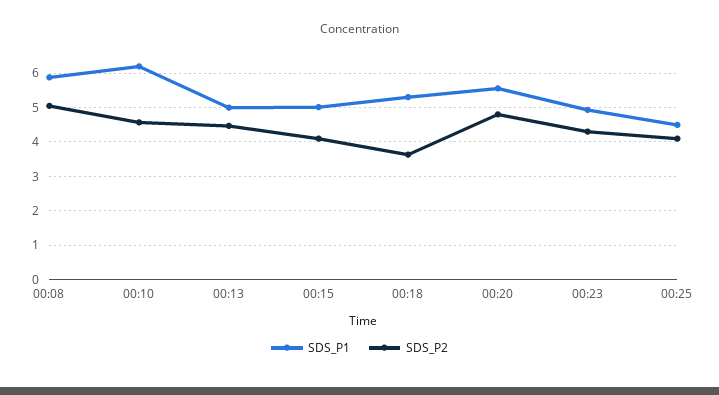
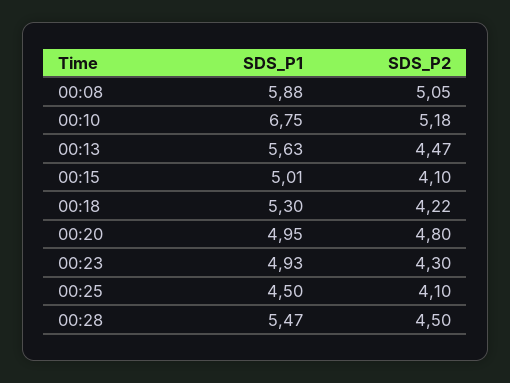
SDS_P1, 00:10: 6.2 -> 6.75
SDS_P2, 00:10: 4.6 -> 5.18
SDS_P1, 00:13: 5 -> 5.63
SDS_P2, 00:18: 3.6 -> 4.22
SDS_P1, 00:20: 5.6 -> 4.95
SDS_P1, 00:28: none -> 5.47
SDS_P2, 00:28: none -> 4.5

